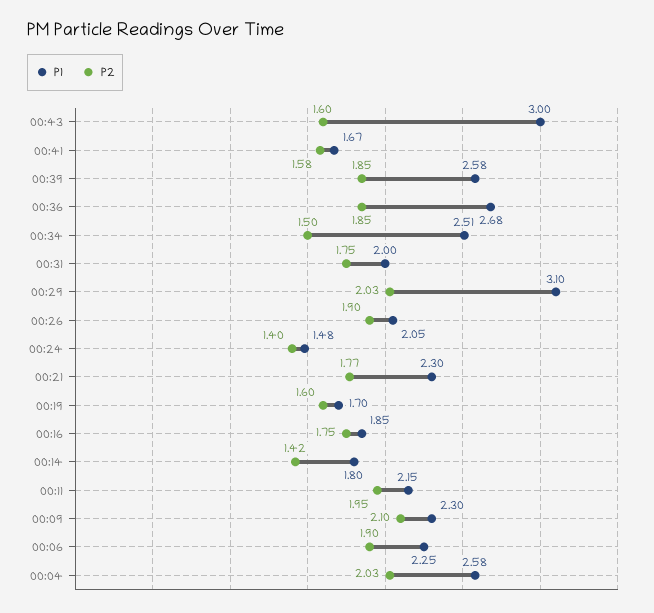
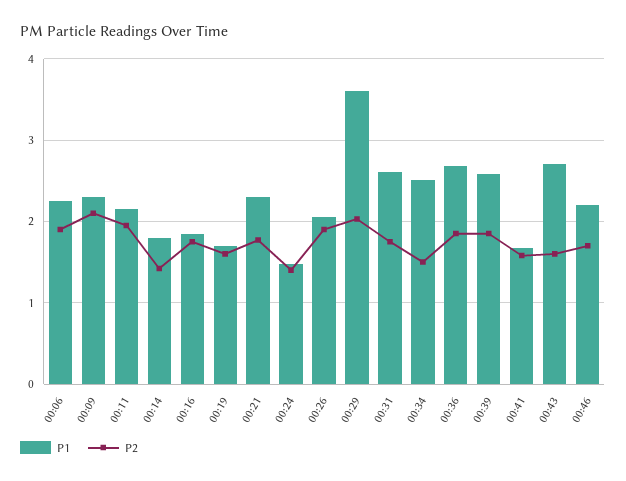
P1, 00:43: 3 -> 2.7
P1, 00:31: 2 -> 2.6
P1, 00:29: 3.1 -> 3.6
P1, 00:04: 2.58 -> none
P2, 00:04: 2.03 -> none
P1, 00:46: none -> 2.2
P2, 00:46: none -> 1.7

